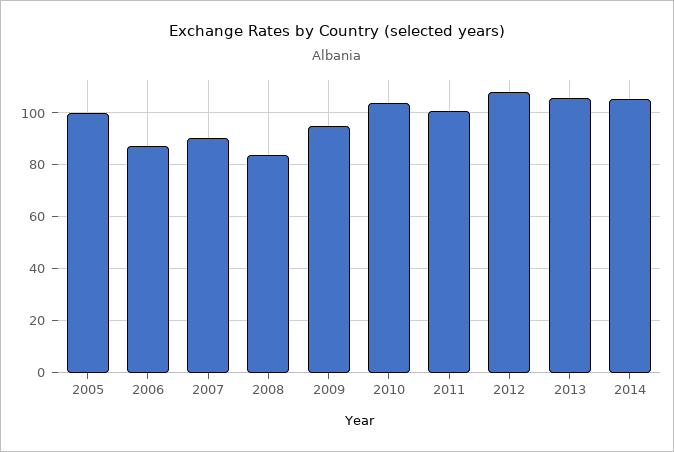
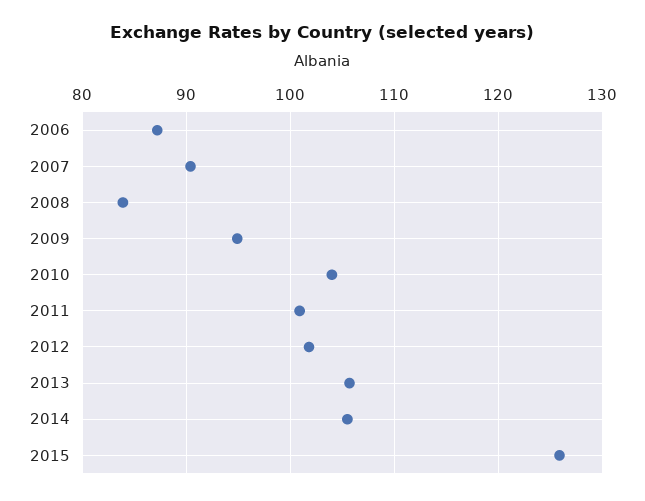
2005: 100 -> none
2012: 107.5 -> 102
2015: none -> 126

